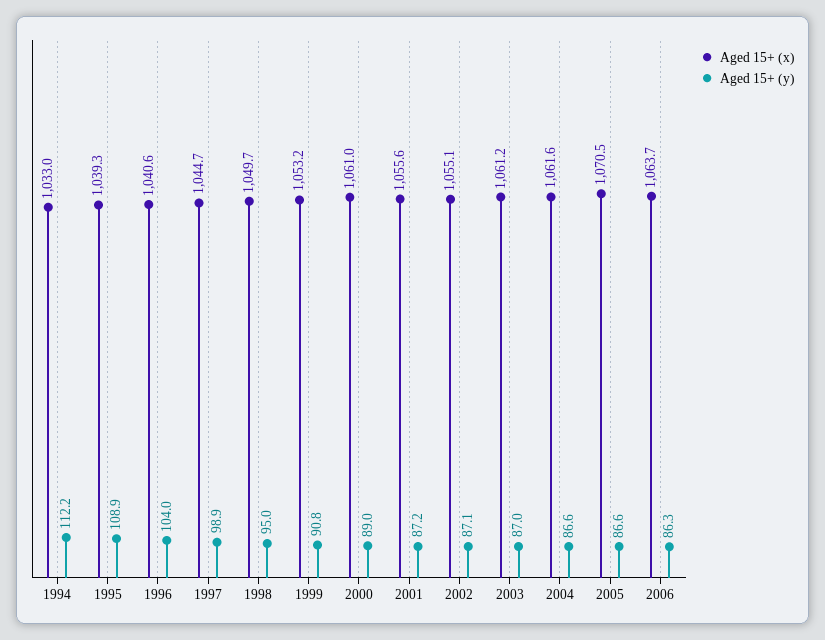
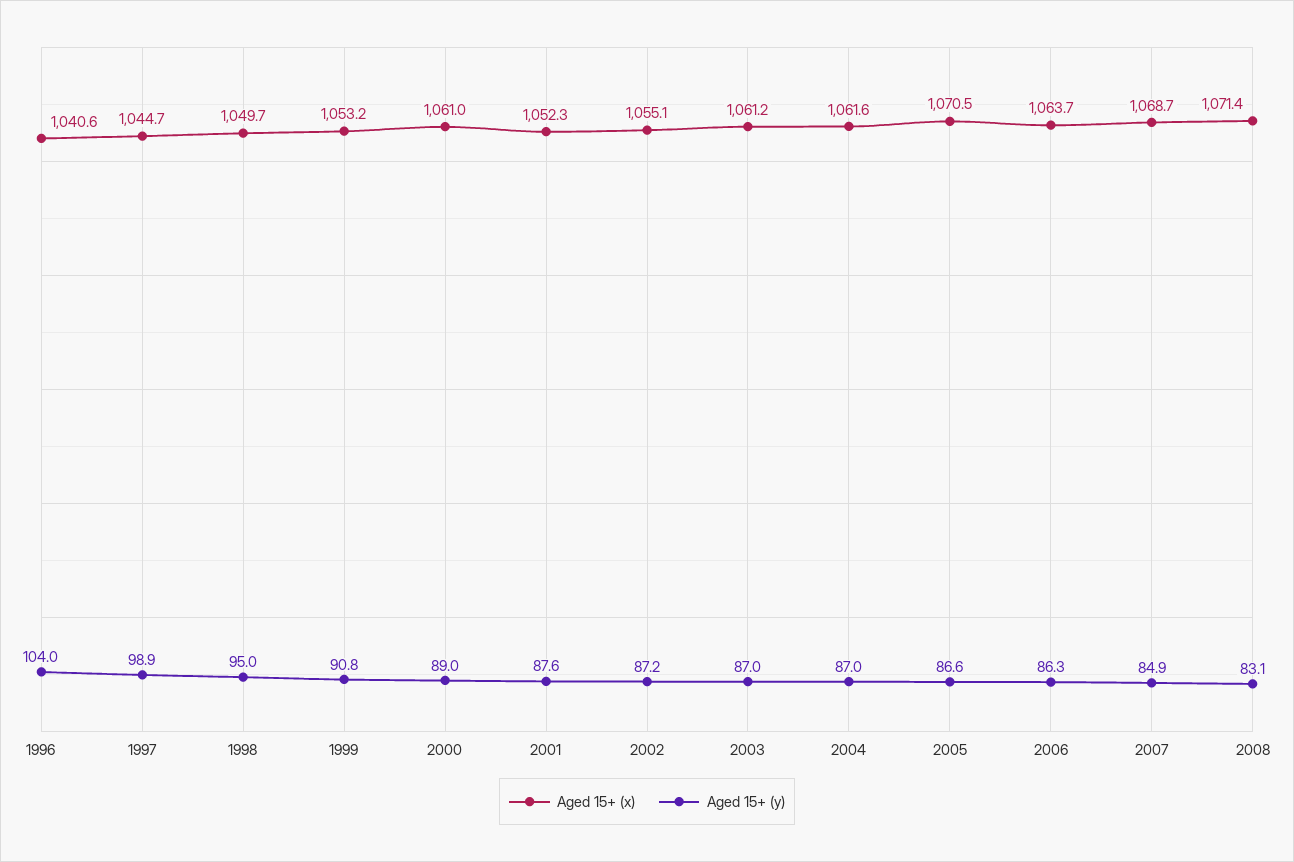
Aged 15+ (x), 1994: 1033 -> none
Aged 15+ (y), 1994: 112.2 -> none
Aged 15+ (x), 1995: 1039.3 -> none
Aged 15+ (y), 1995: 108.9 -> none
Aged 15+ (x), 2001: 1055.6 -> 1052.3
Aged 15+ (y), 2001: 87.2 -> 87.6
Aged 15+ (y), 2002: 87.1 -> 87.2
Aged 15+ (y), 2004: 86.6 -> 87
Aged 15+ (x), 2007: none -> 1068.7
Aged 15+ (y), 2007: none -> 84.9
Aged 15+ (x), 2008: none -> 1071.4
Aged 15+ (y), 2008: none -> 83.1

